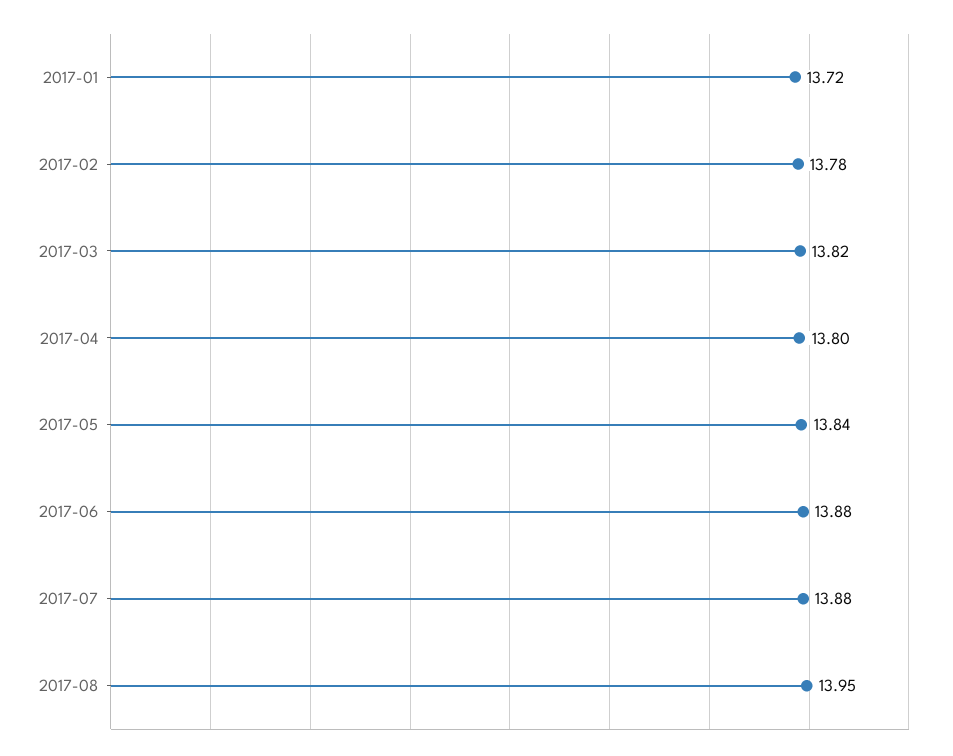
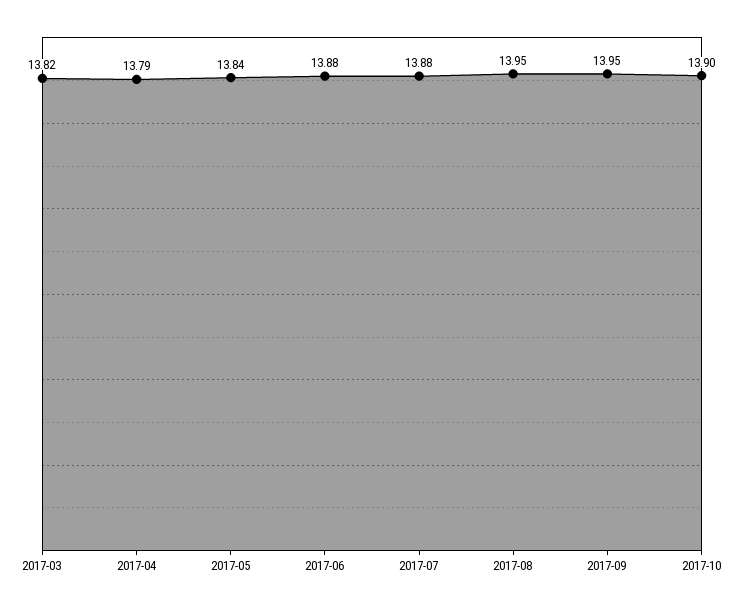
2017-01: 13.72 -> none
2017-02: 13.78 -> none
2017-04: 13.8 -> 13.79
2017-09: none -> 13.95
2017-10: none -> 13.9

